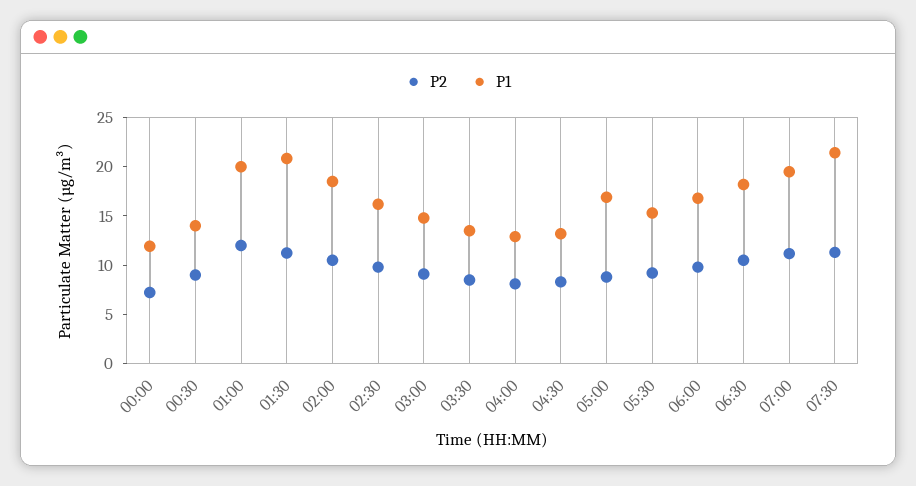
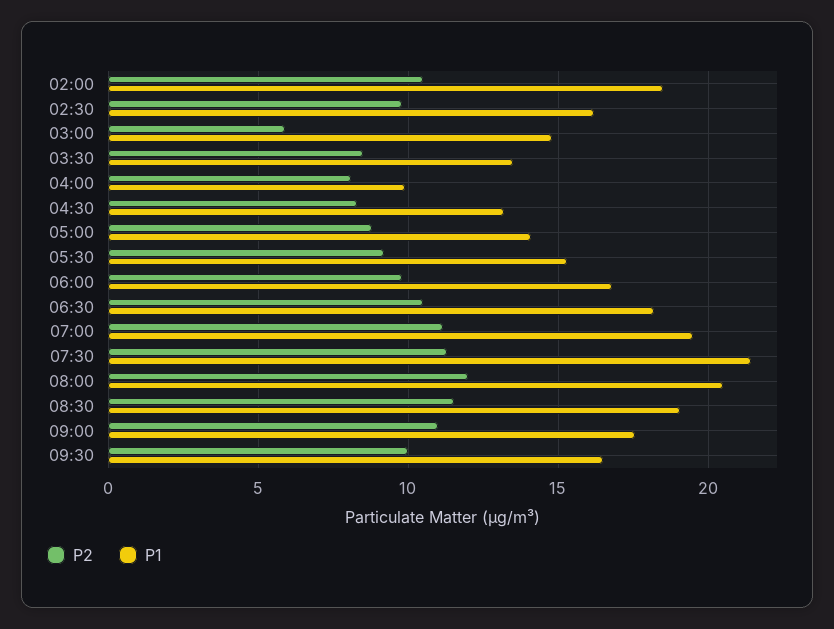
P2, 00:00: 7 -> none
P1, 00:00: 12 -> none
P2, 00:30: 9 -> none
P1, 00:30: 14 -> none
P2, 01:00: 12 -> none
P1, 01:00: 20 -> none
P2, 01:30: 11 -> none
P1, 01:30: 21 -> none
P2, 03:00: 9 -> 6
P1, 04:00: 13 -> 10
P1, 05:00: 17 -> 14
P2, 08:00: none -> 12
P1, 08:00: none -> 20.5
P2, 08:30: none -> 11.5
P1, 08:30: none -> 19
P2, 09:00: none -> 11
P1, 09:00: none -> 17.5
P2, 09:30: none -> 10
P1, 09:30: none -> 16.5

